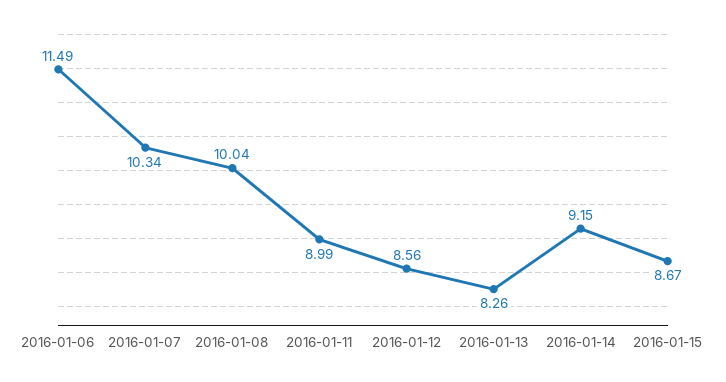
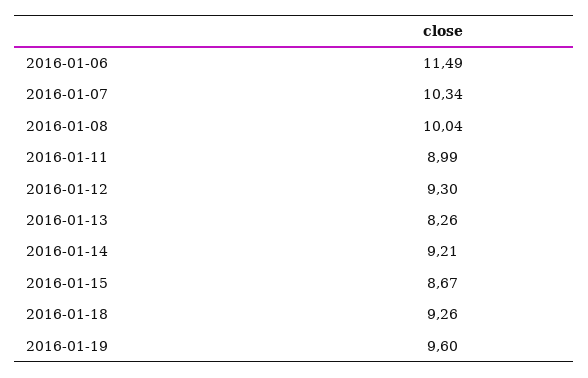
2016-01-12: 8.56 -> 9.3
2016-01-14: 9.15 -> 9.21
2016-01-18: none -> 9.26
2016-01-19: none -> 9.6

